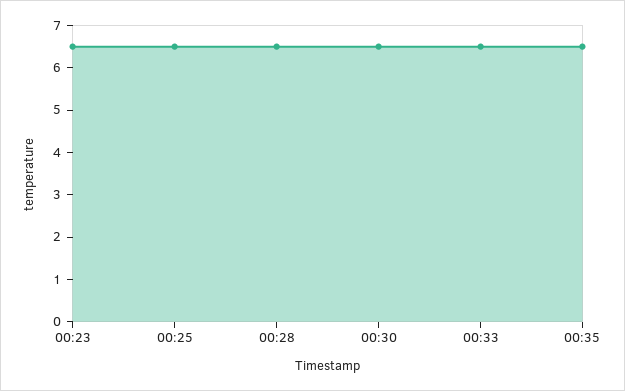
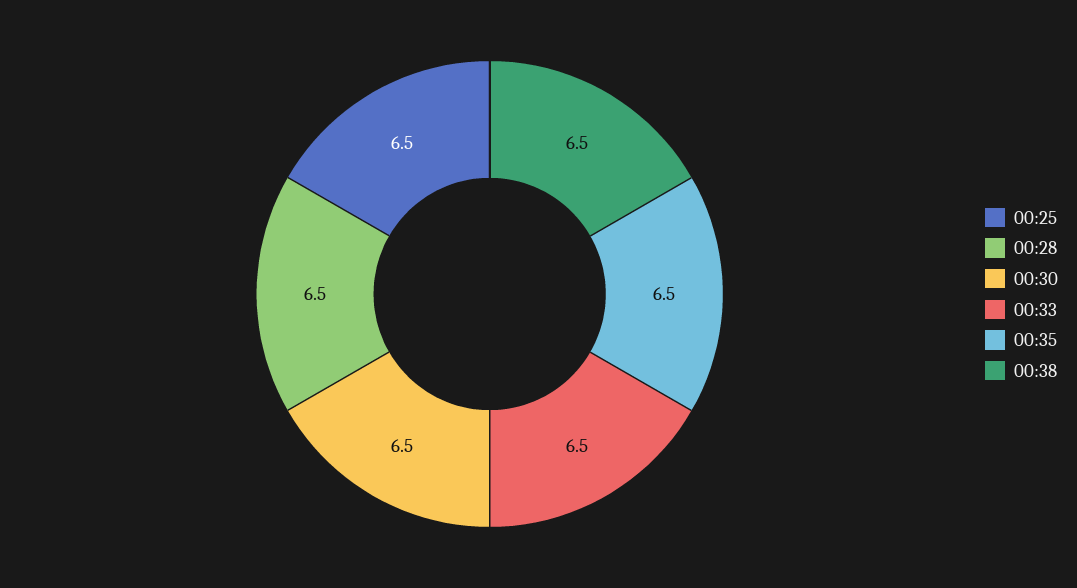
00:23: 6.5 -> none
00:38: none -> 6.5

